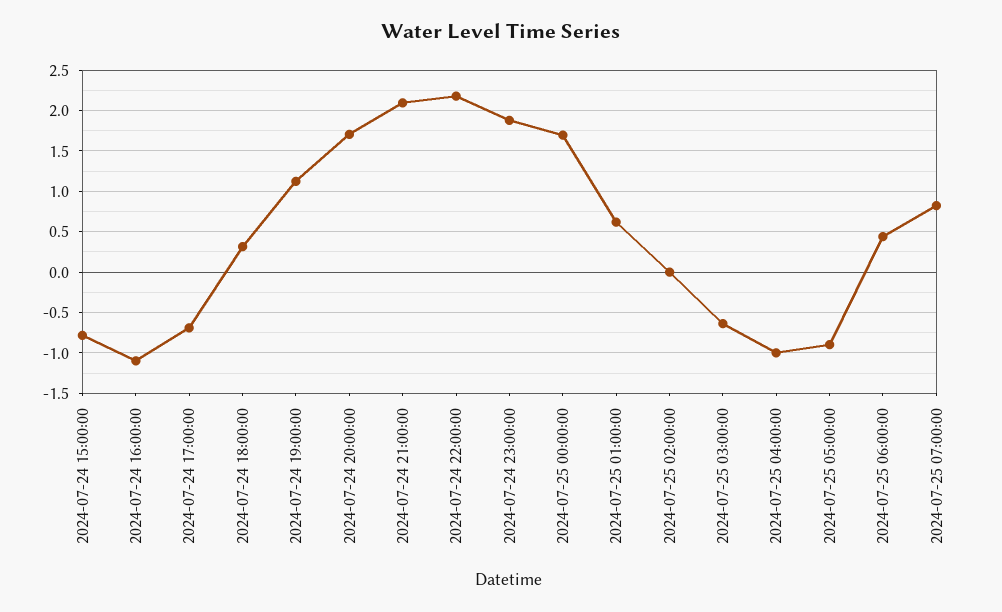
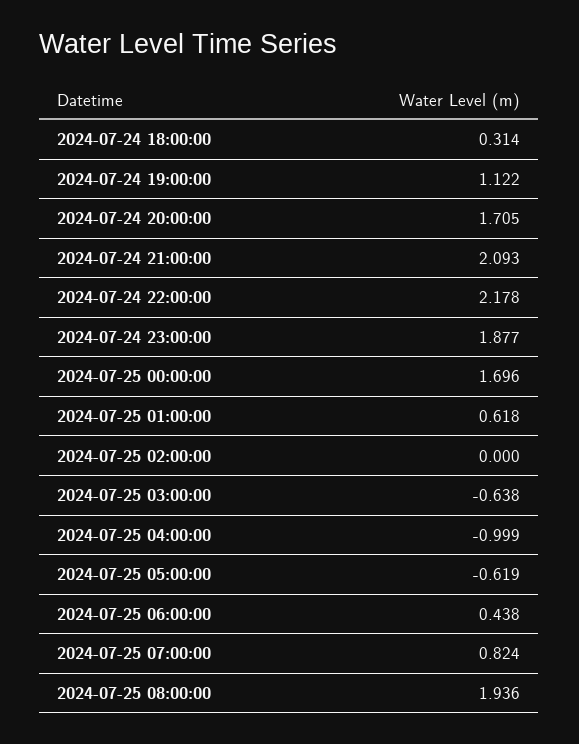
2024-07-24 15:00:00: -0.8 -> none
2024-07-24 16:00:00: -1.1 -> none
2024-07-24 17:00:00: -0.7 -> none
2024-07-25 05:00:00: -0.9 -> -0.619
2024-07-25 08:00:00: none -> 1.936

